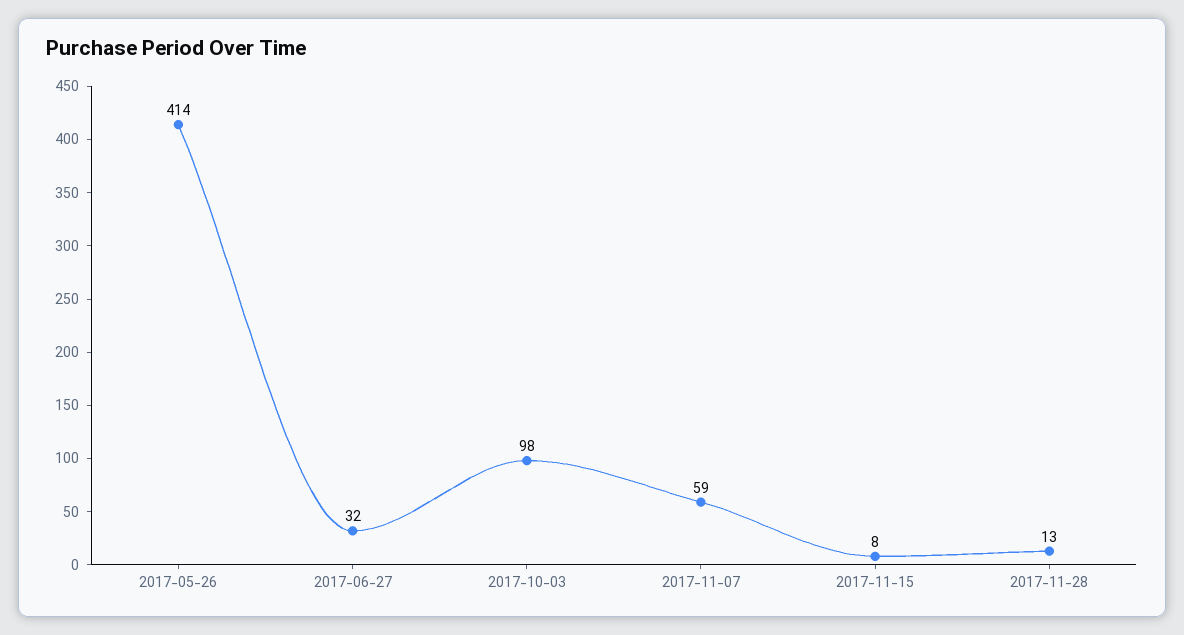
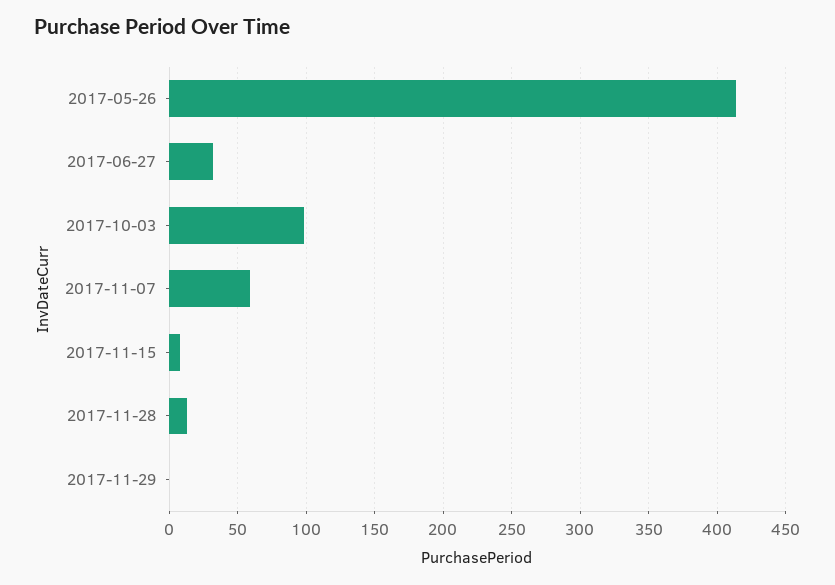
2017-11-29: none -> 0

